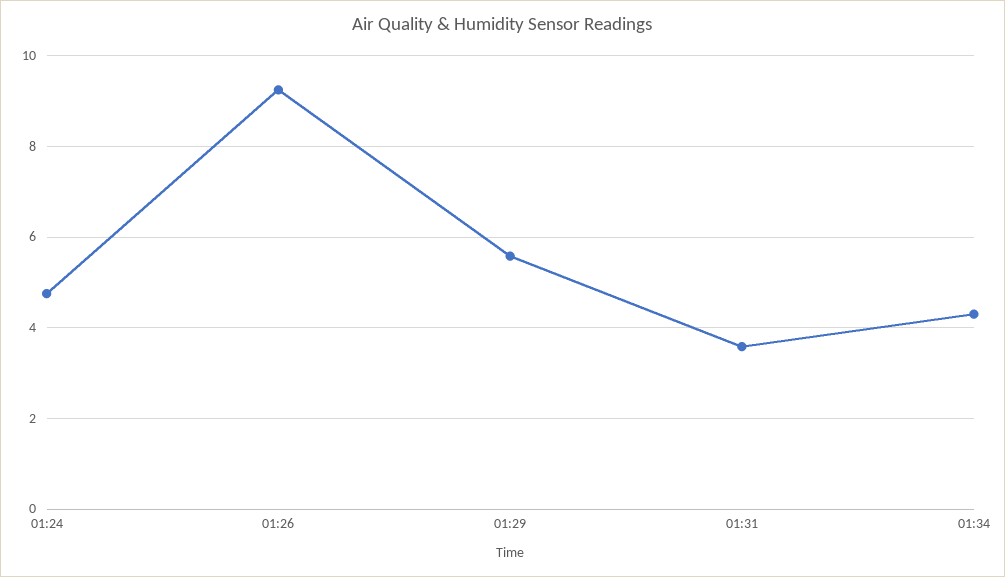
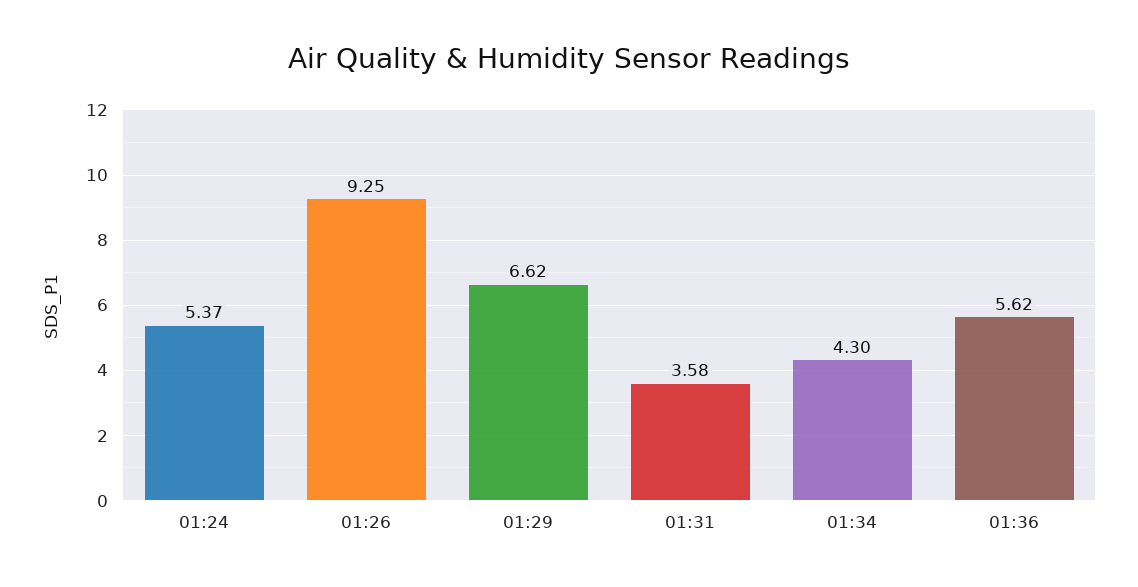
01:24: 4.8 -> 5.37
01:29: 5.6 -> 6.62
01:36: none -> 5.62

